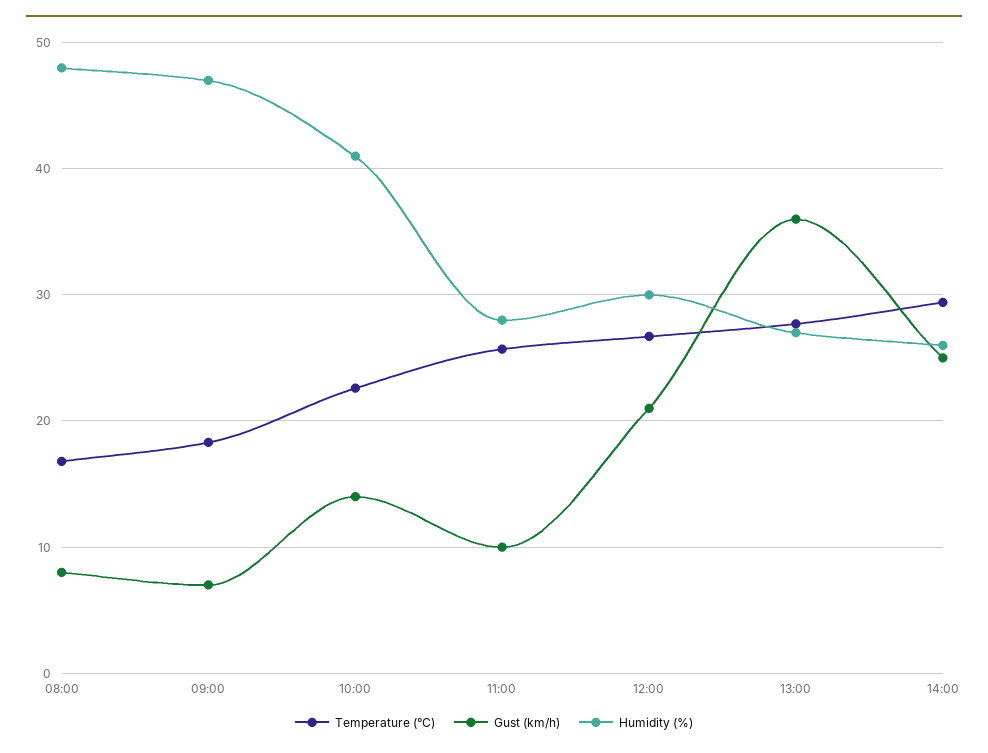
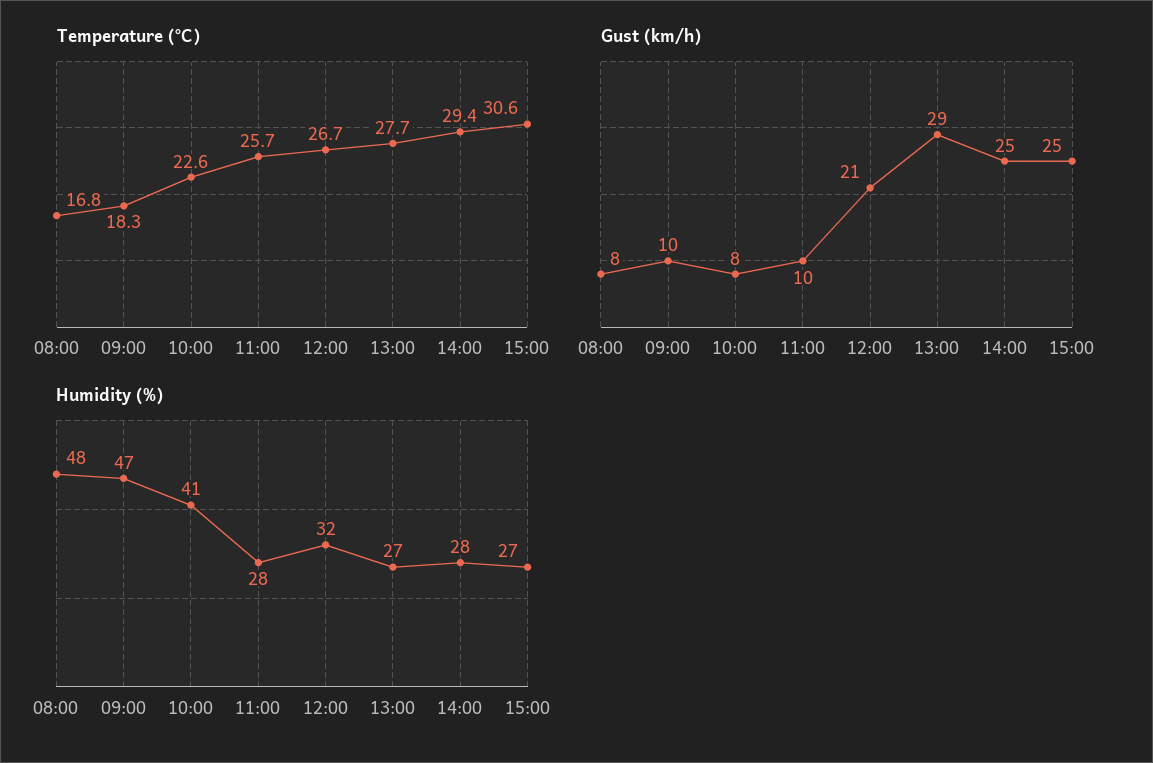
Gust (km/h), 09:00: 7 -> 10
Gust (km/h), 10:00: 14 -> 8
Humidity (%), 12:00: 30 -> 32
Gust (km/h), 13:00: 36 -> 29
Humidity (%), 14:00: 26 -> 28
Temperature (°C), 15:00: none -> 30.6
Gust (km/h), 15:00: none -> 25
Humidity (%), 15:00: none -> 27

